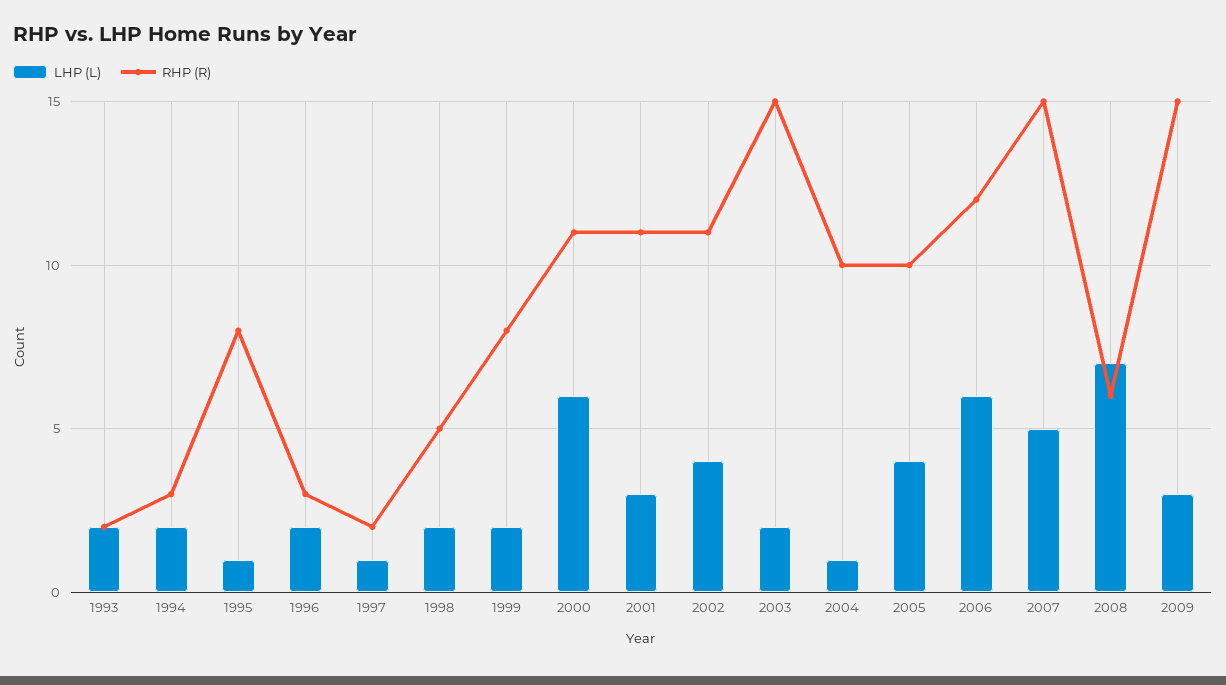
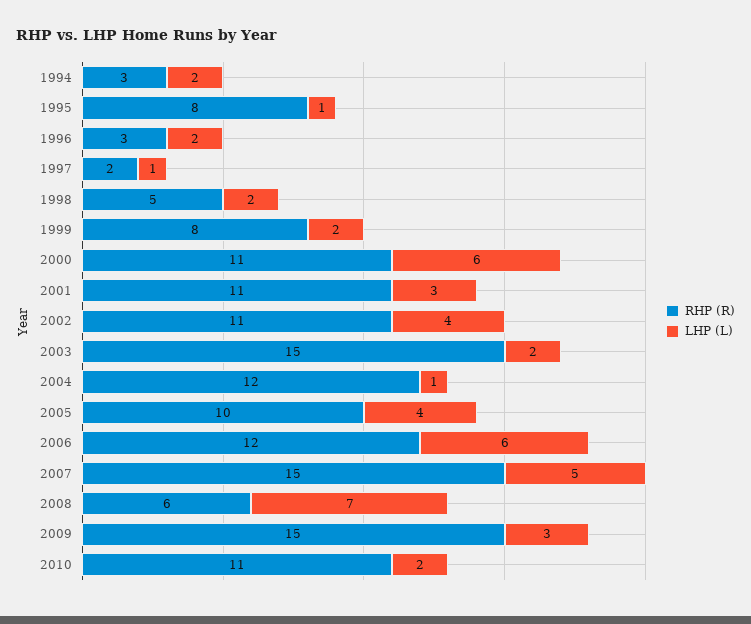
LHP (L), 1993: 2 -> none
RHP (R), 1993: 2 -> none
RHP (R), 2004: 10 -> 12
RHP (R), 2010: none -> 11
LHP (L), 2010: none -> 2

